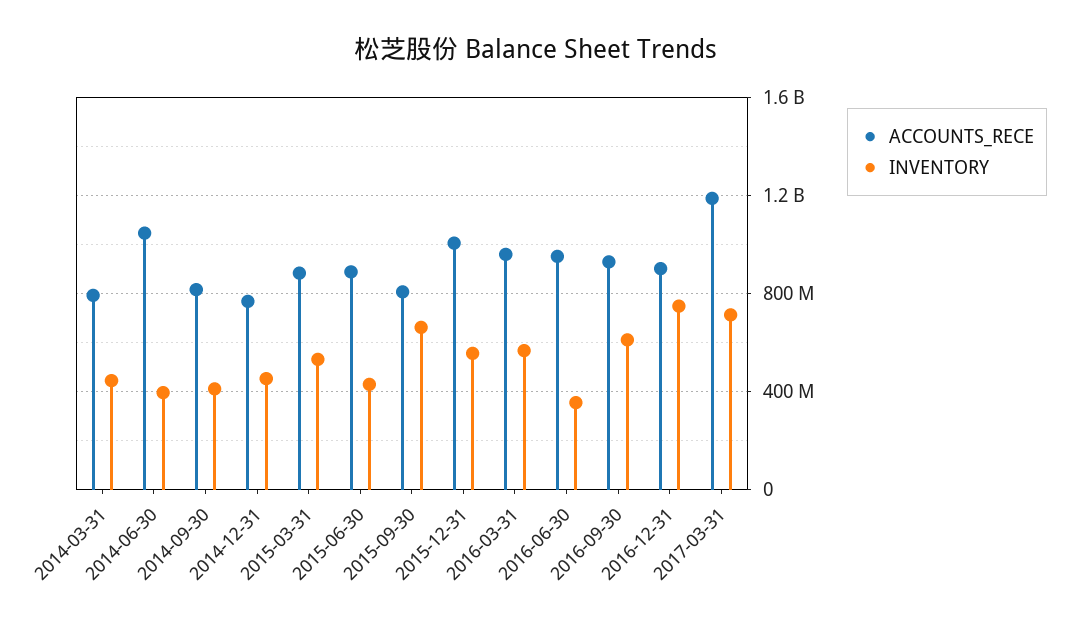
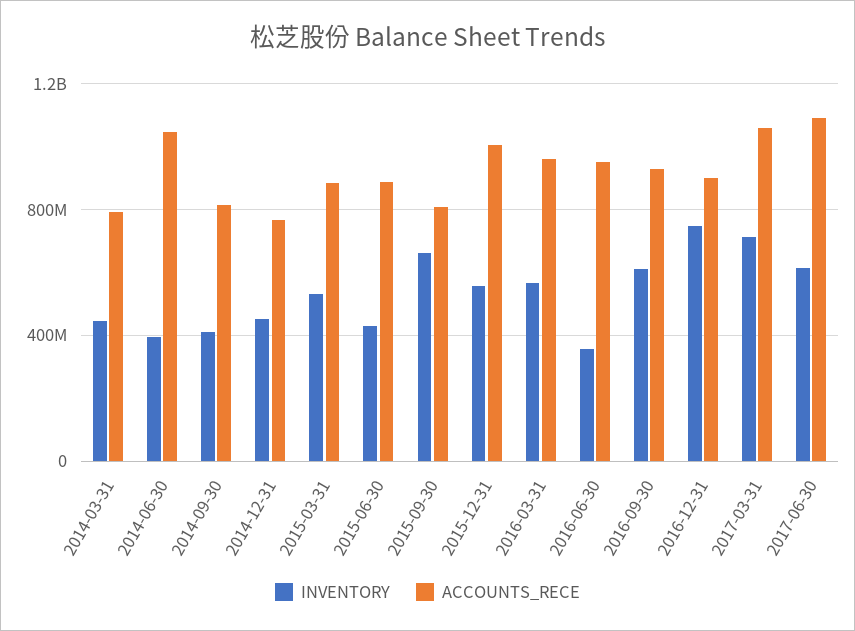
ACCOUNTS_RECE, 2017-03-31: 1200000000 -> 1050000000
INVENTORY, 2017-06-30: none -> 600000000
ACCOUNTS_RECE, 2017-06-30: none -> 1100000000

